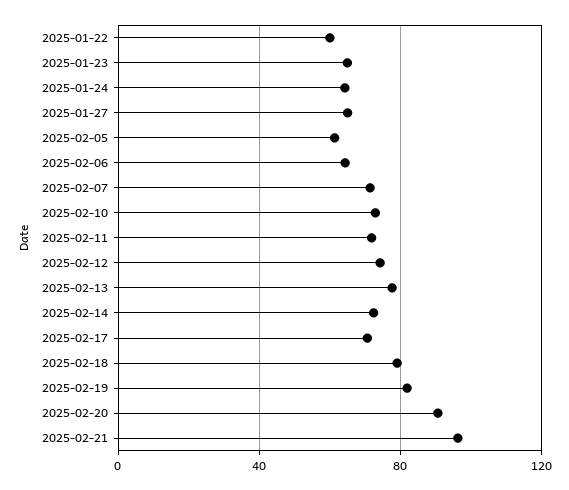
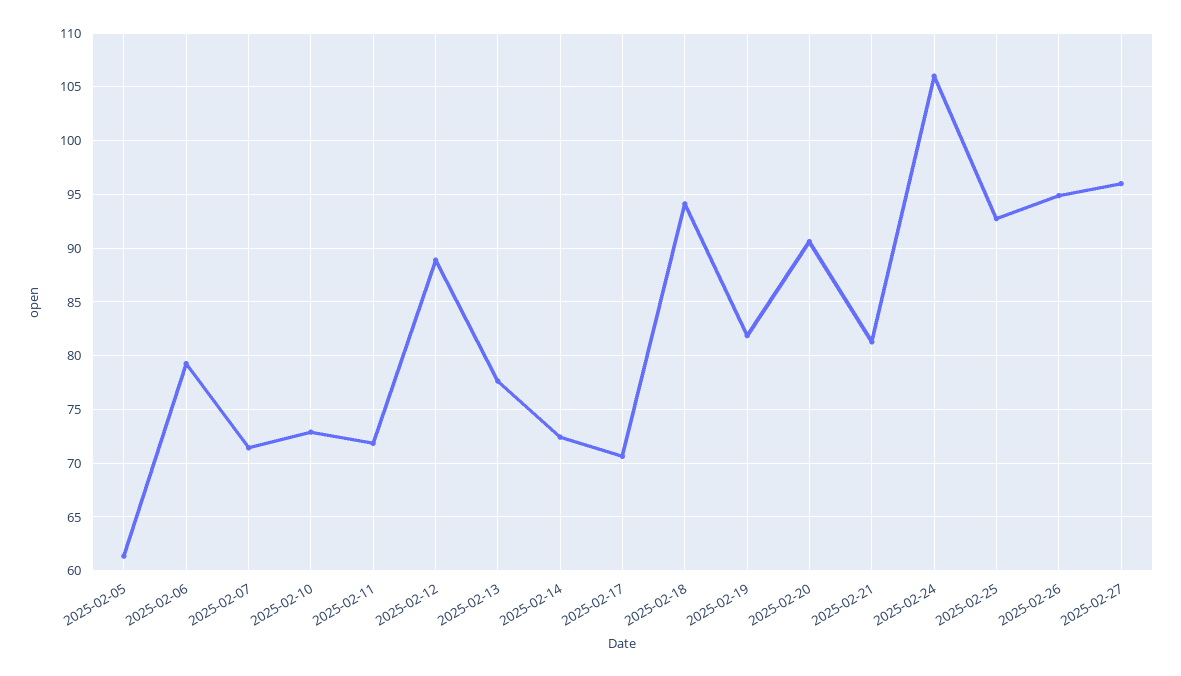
2025-01-22: 60 -> none
2025-01-23: 65 -> none
2025-01-24: 65 -> none
2025-01-27: 65 -> none
2025-02-06: 65 -> 79
2025-02-12: 75 -> 89
2025-02-18: 80 -> 94
2025-02-21: 95 -> 81
2025-02-24: none -> 106
2025-02-25: none -> 93
2025-02-26: none -> 95
2025-02-27: none -> 96

